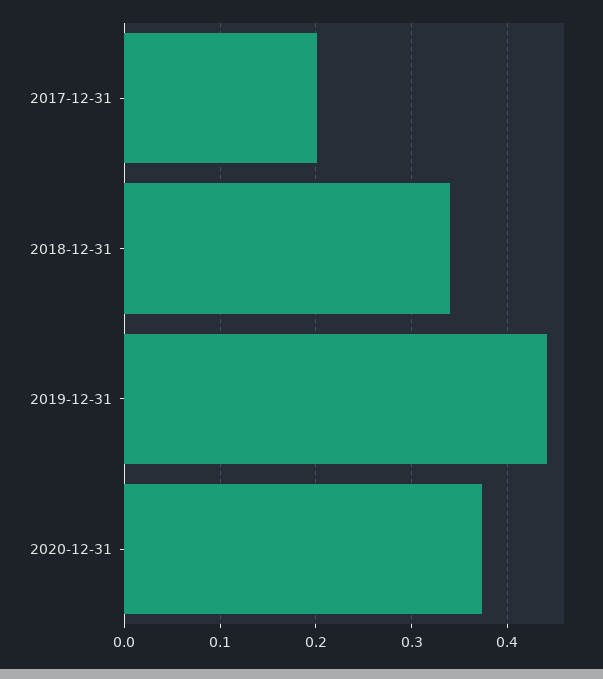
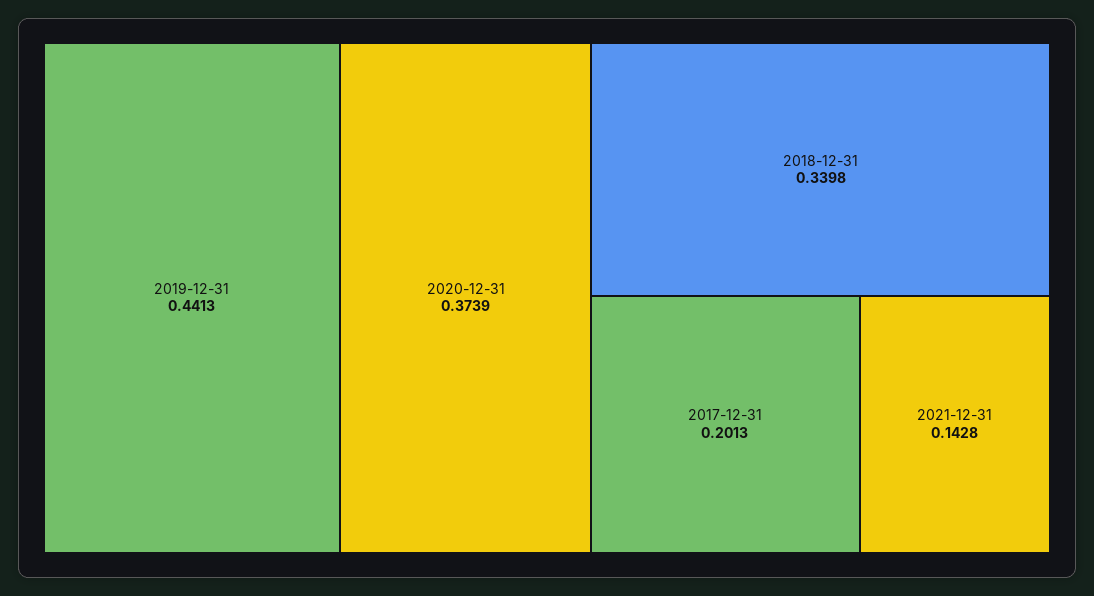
2021-12-31: none -> 0.1428

